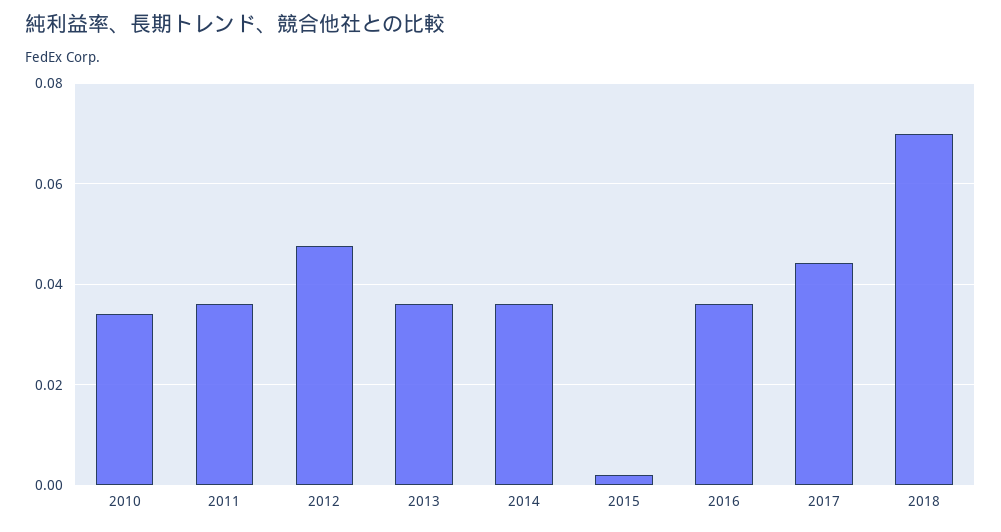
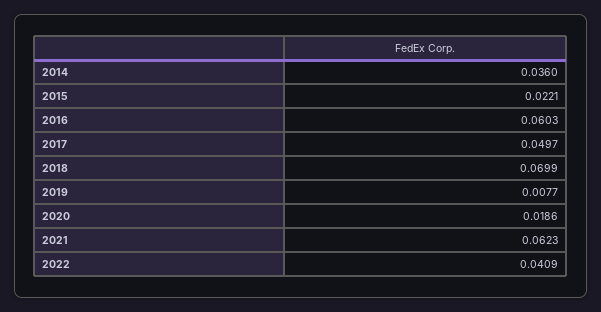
2010: 0.034 -> none
2011: 0.036 -> none
2012: 0.048 -> none
2013: 0.036 -> none
2015: 0.002 -> 0.0221
2016: 0.036 -> 0.0603
2017: 0.044 -> 0.0497
2019: none -> 0.0077
2020: none -> 0.0186
2021: none -> 0.0623
2022: none -> 0.0409

